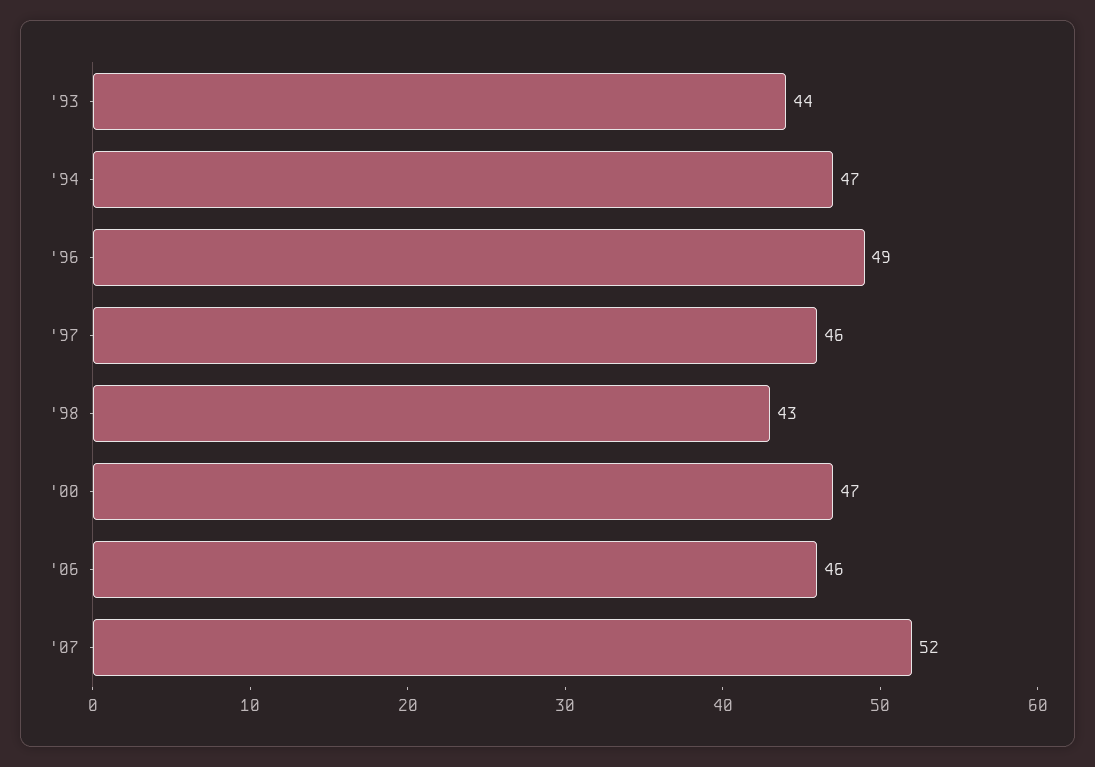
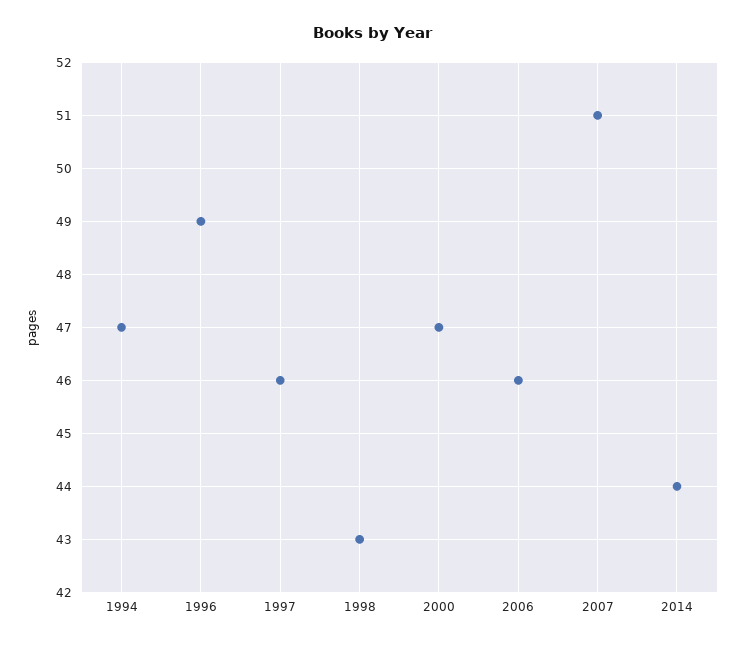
'93: 44 -> none
'07: 52 -> 51
2014: none -> 44

